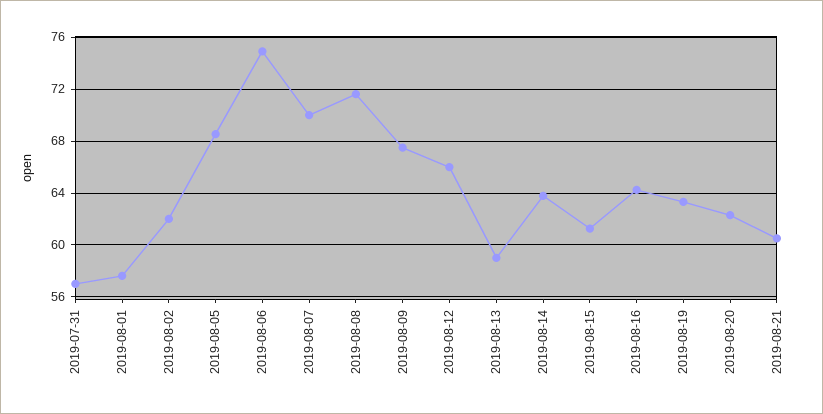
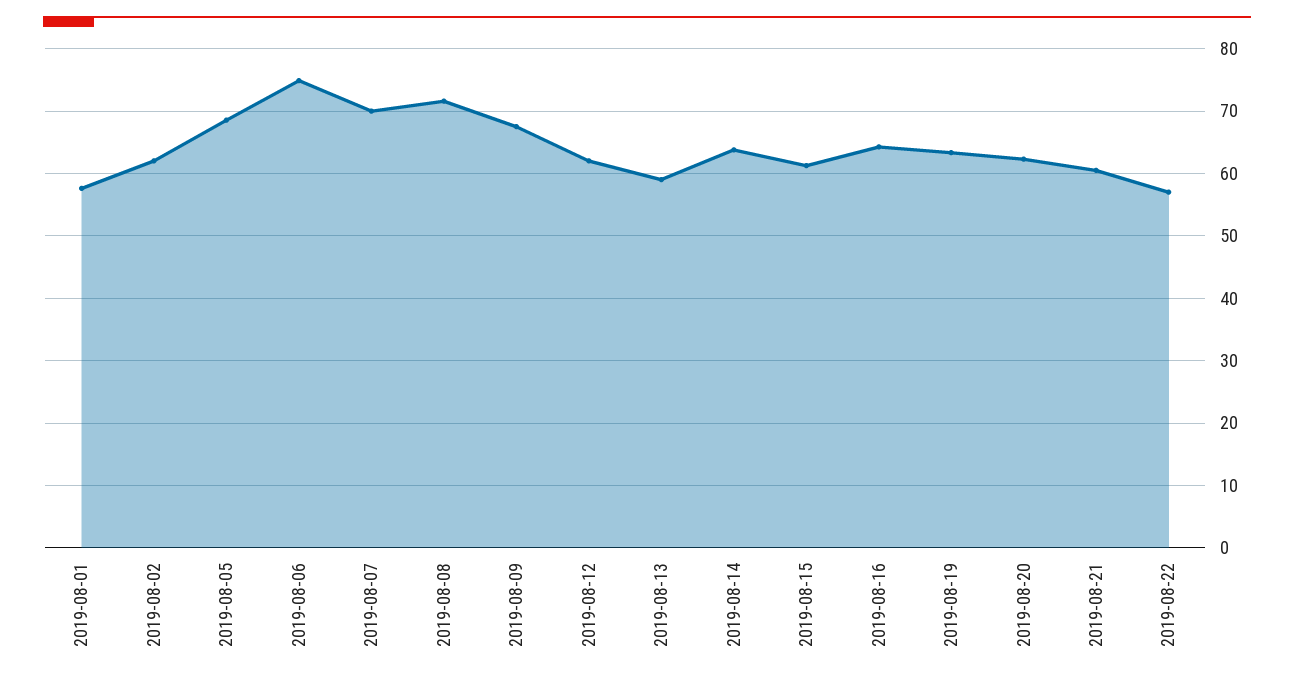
2019-07-31: 57 -> none
2019-08-12: 66 -> 62
2019-08-22: none -> 57

